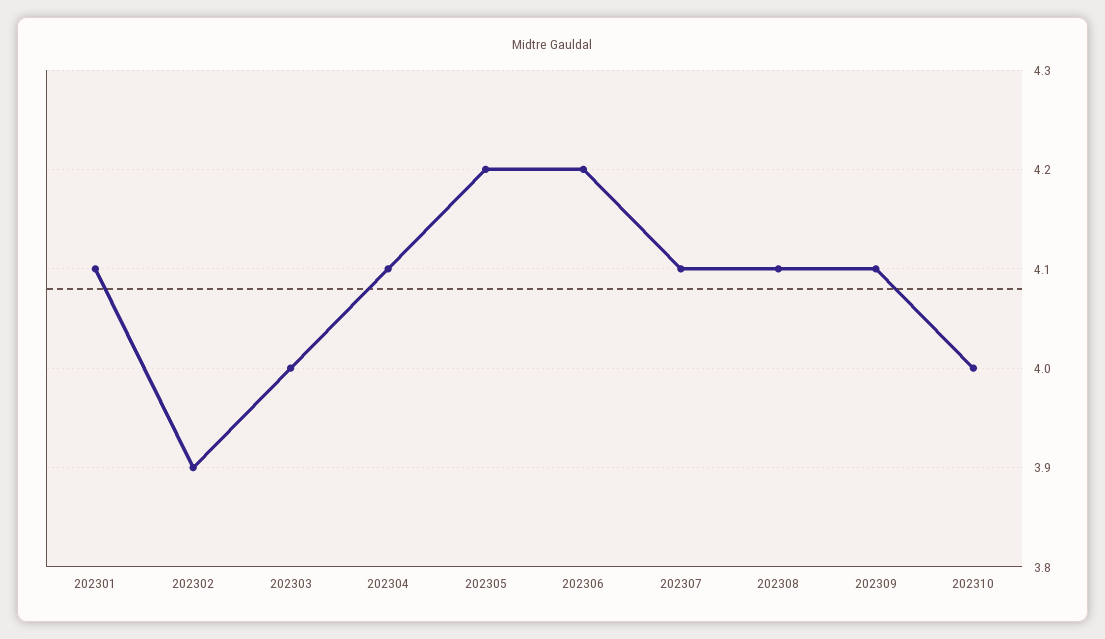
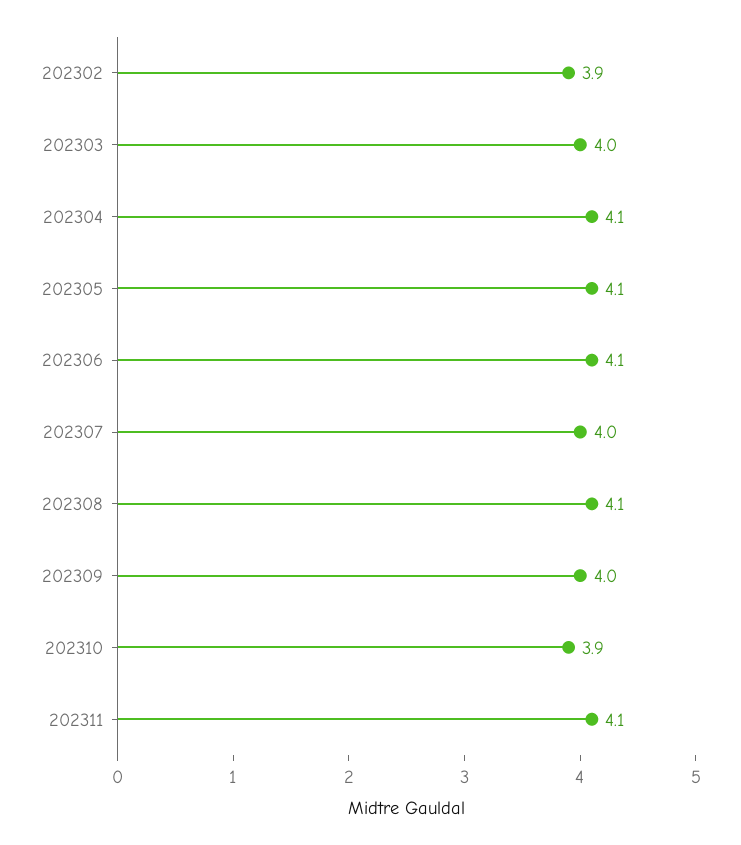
202301: 4.1 -> none
202305: 4.2 -> 4.1
202306: 4.2 -> 4.1
202307: 4.1 -> 4
202309: 4.1 -> 4
202310: 4 -> 3.9
202311: none -> 4.1

